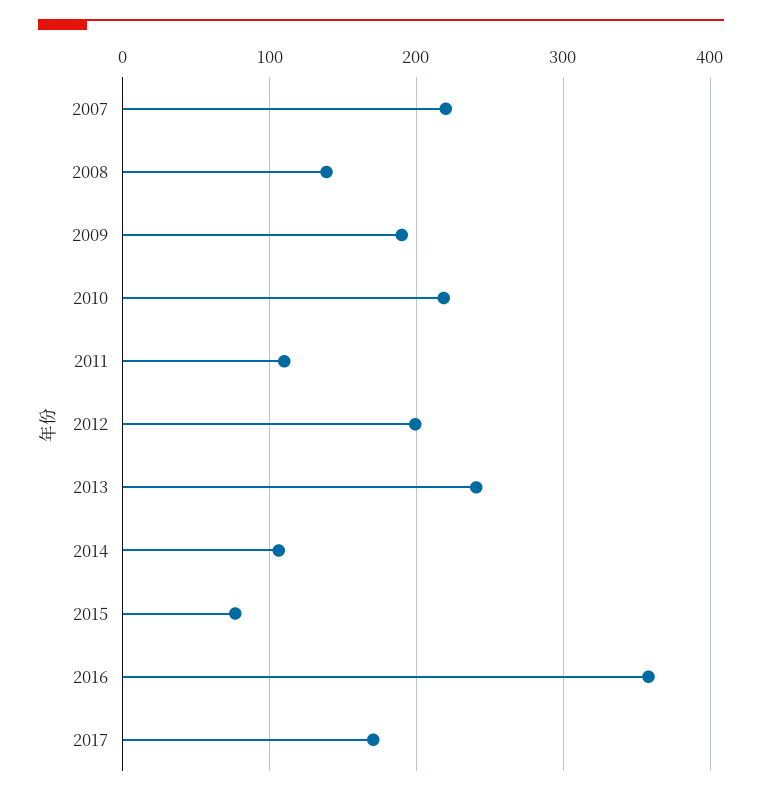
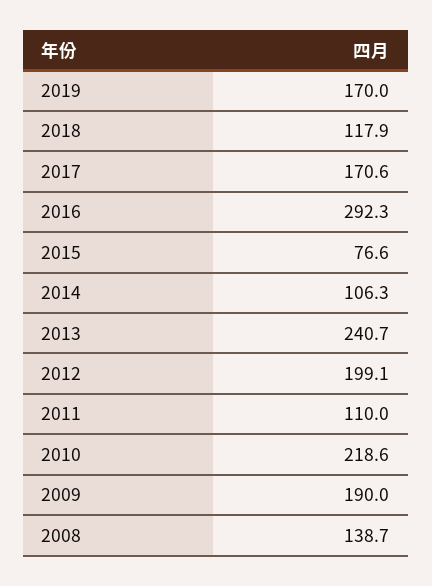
2007: 220 -> none
2016: 360 -> 292.3
2019: none -> 170
2018: none -> 117.9

